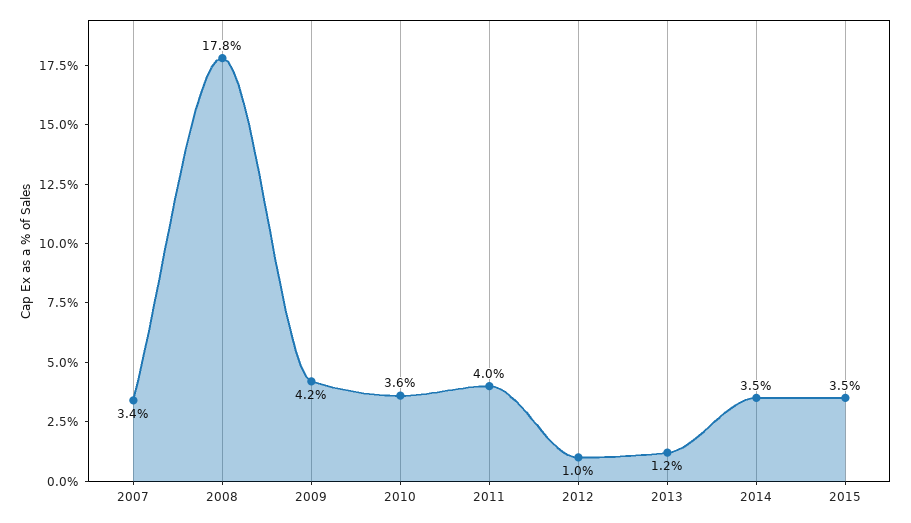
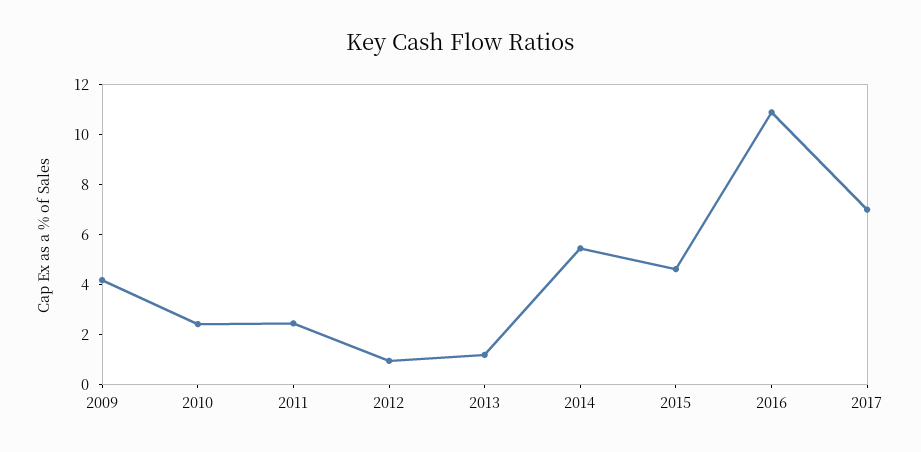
2007: 3.4 -> none
2008: 17.8 -> none
2010: 3.6 -> 2.5
2011: 4 -> 2.5
2014: 3.5 -> 5.5
2015: 3.5 -> 4.5
2016: none -> 11
2017: none -> 7

